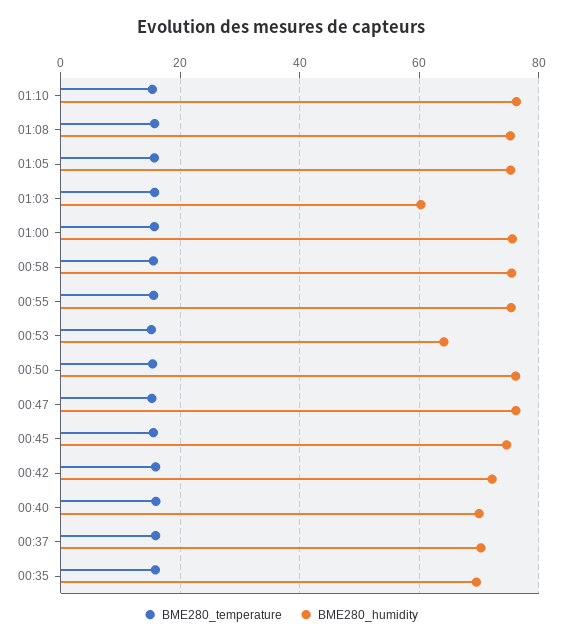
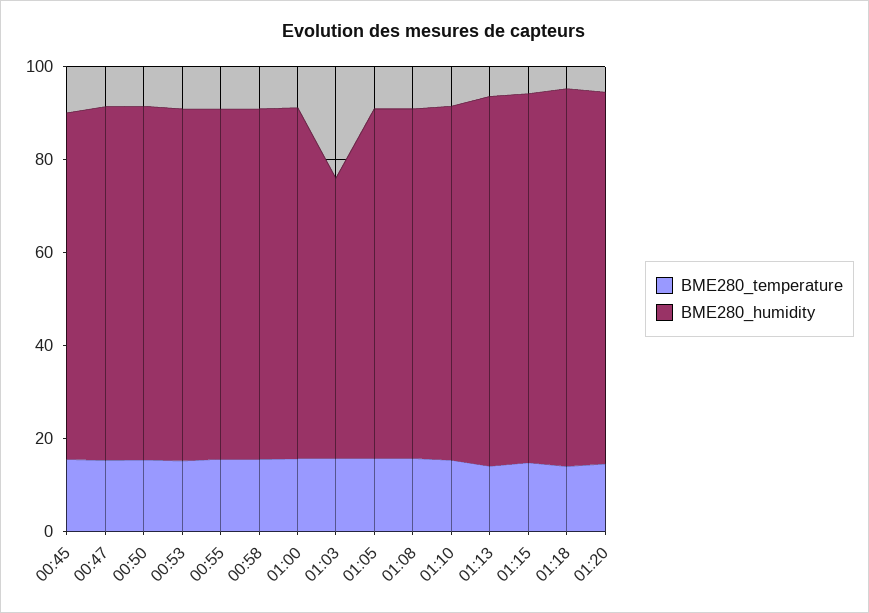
BME280_humidity, 00:53: 64 -> 75
BME280_temperature, 00:42: 16 -> none
BME280_humidity, 00:42: 72 -> none
BME280_temperature, 00:40: 16 -> none
BME280_humidity, 00:40: 70 -> none
BME280_temperature, 00:37: 16 -> none
BME280_humidity, 00:37: 70 -> none
BME280_temperature, 00:35: 16 -> none
BME280_humidity, 00:35: 70 -> none
BME280_temperature, 01:13: none -> 15
BME280_humidity, 01:13: none -> 80
BME280_temperature, 01:15: none -> 15
BME280_humidity, 01:15: none -> 80
BME280_temperature, 01:18: none -> 15
BME280_humidity, 01:18: none -> 80
BME280_temperature, 01:20: none -> 15
BME280_humidity, 01:20: none -> 80

